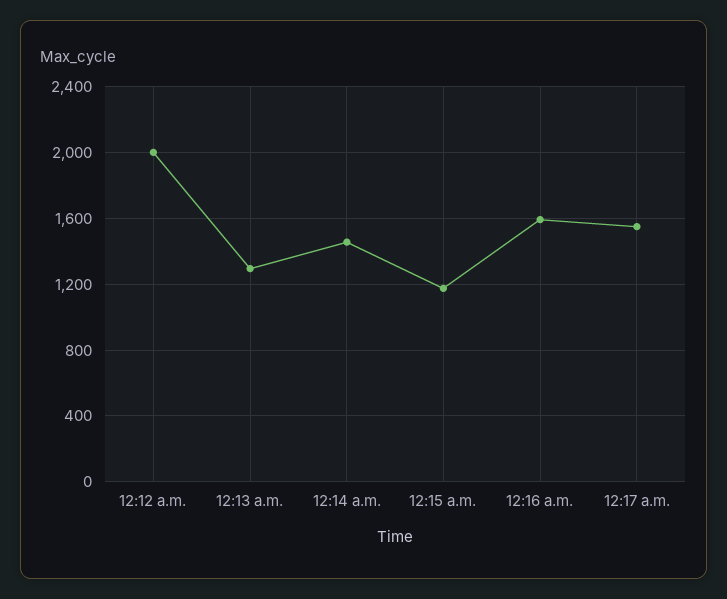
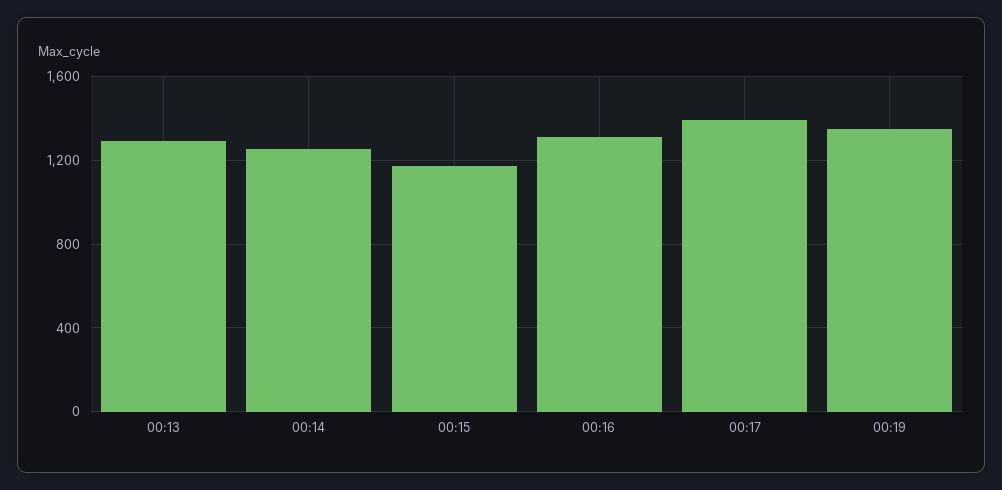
12:12 a.m.: 2000 -> none
12:14 a.m.: 1450 -> 1250
12:16 a.m.: 1600 -> 1300
12:17 a.m.: 1550 -> 1400
00:19: none -> 1350

